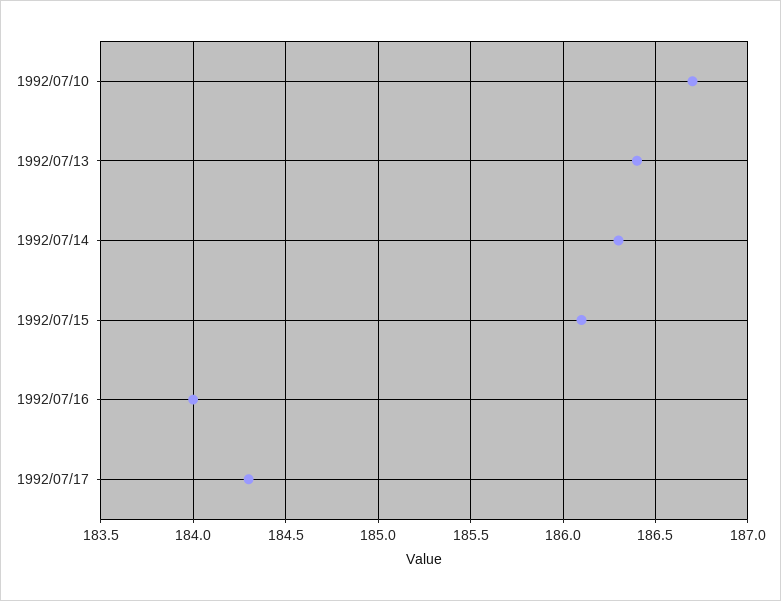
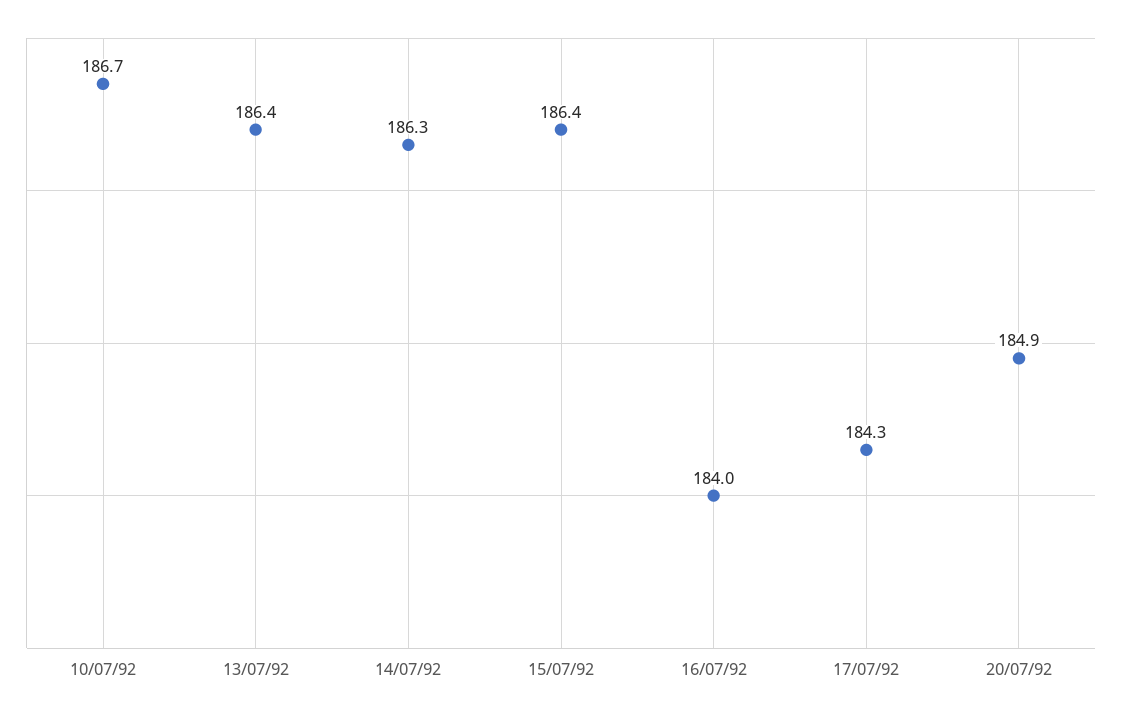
1992/07/15: 186.1 -> 186.4
20/07/92: none -> 184.9

